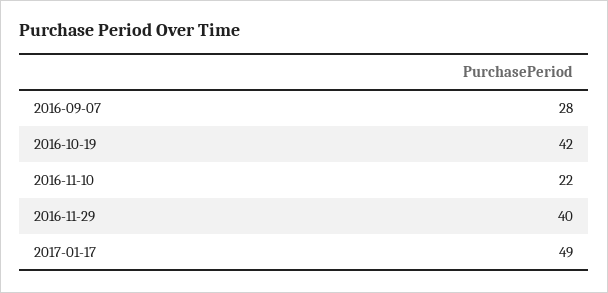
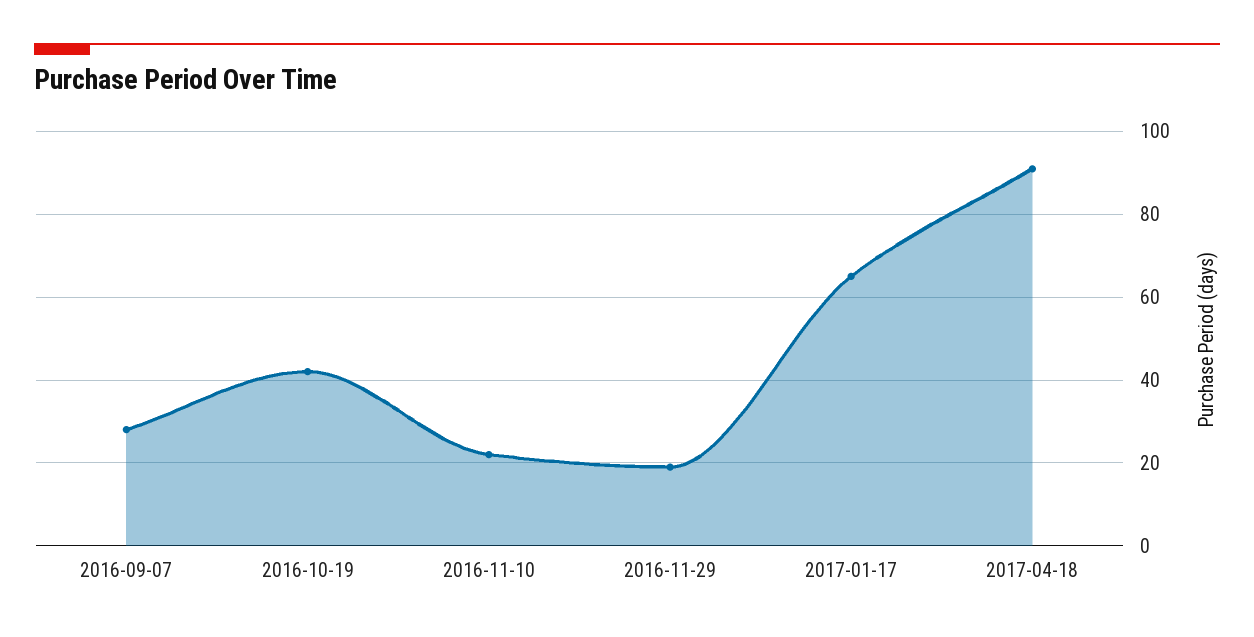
2016-11-29: 40 -> 20
2017-01-17: 49 -> 65
2017-04-18: none -> 90

